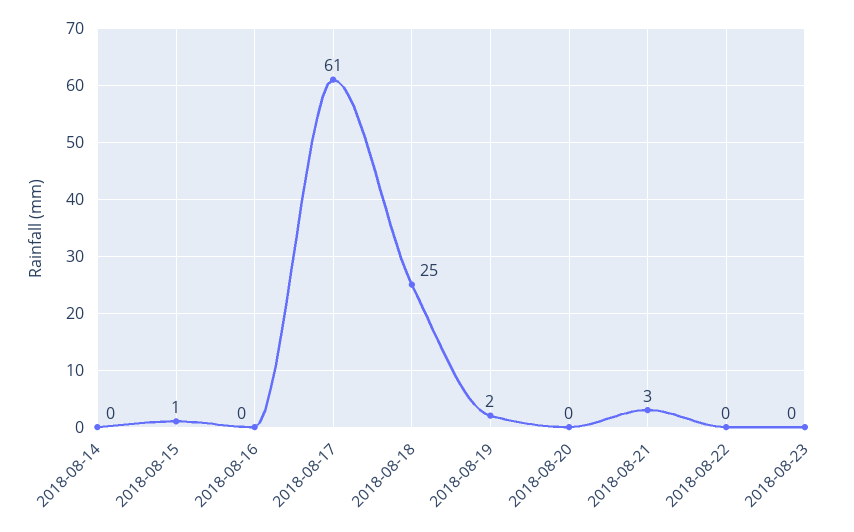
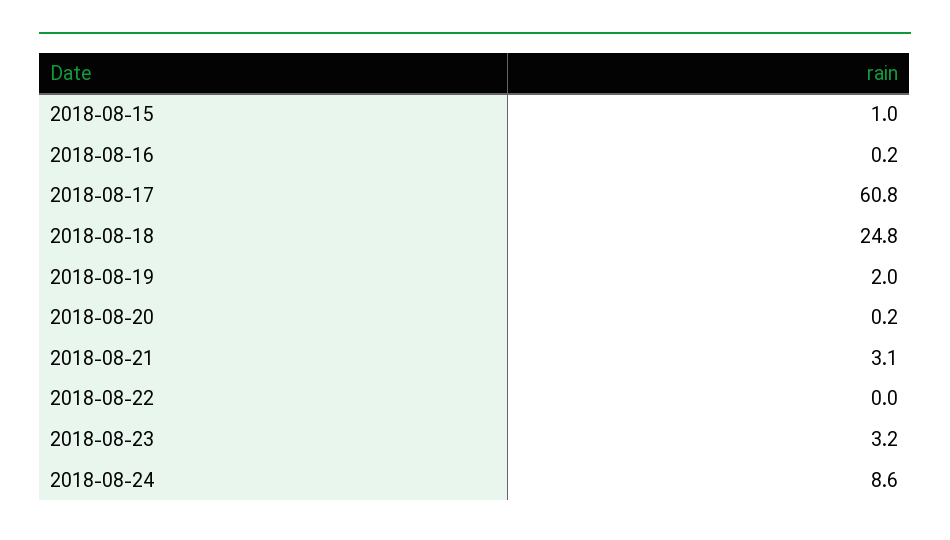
2018-08-14: 0 -> none
2018-08-23: 0 -> 3.2
2018-08-24: none -> 8.6

